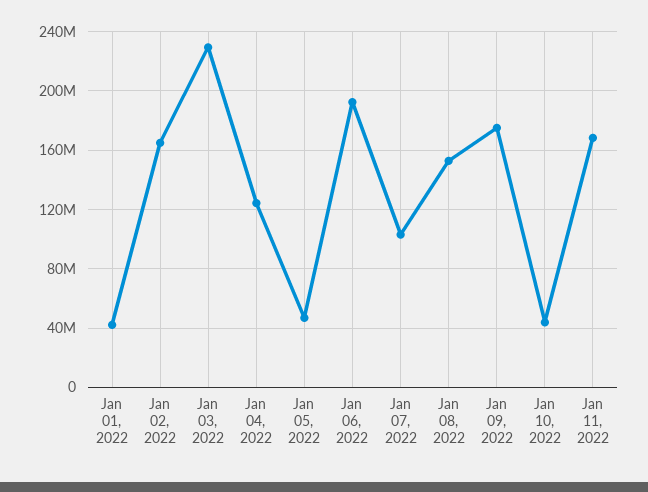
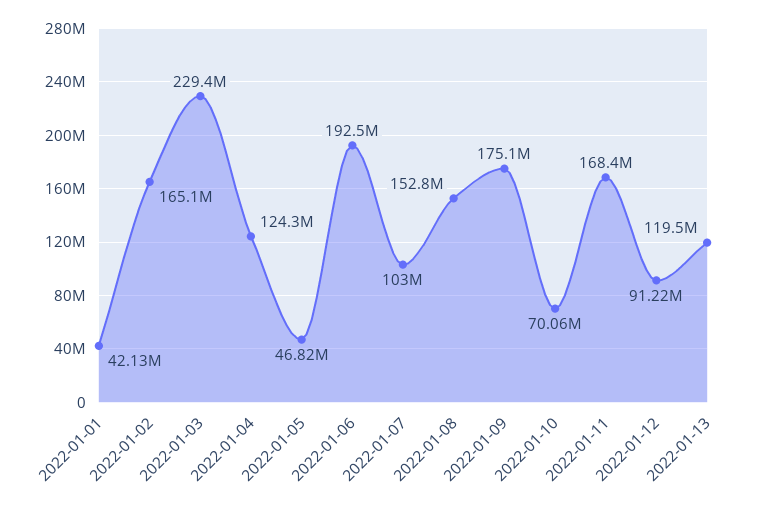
Jan 10, 2022: 45000000 -> 70060000
2022-01-12: none -> 91220000
2022-01-13: none -> 119500000

